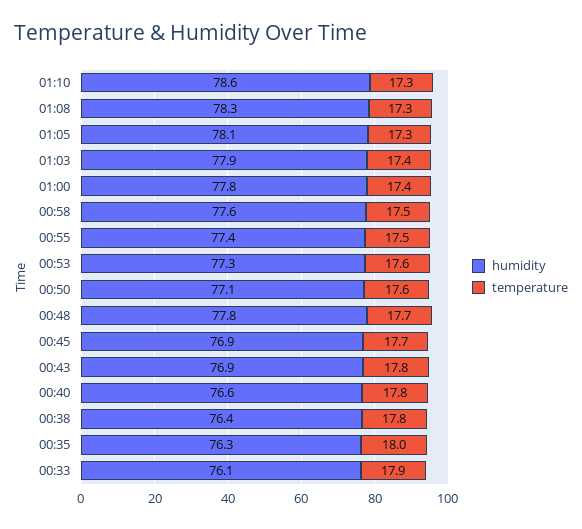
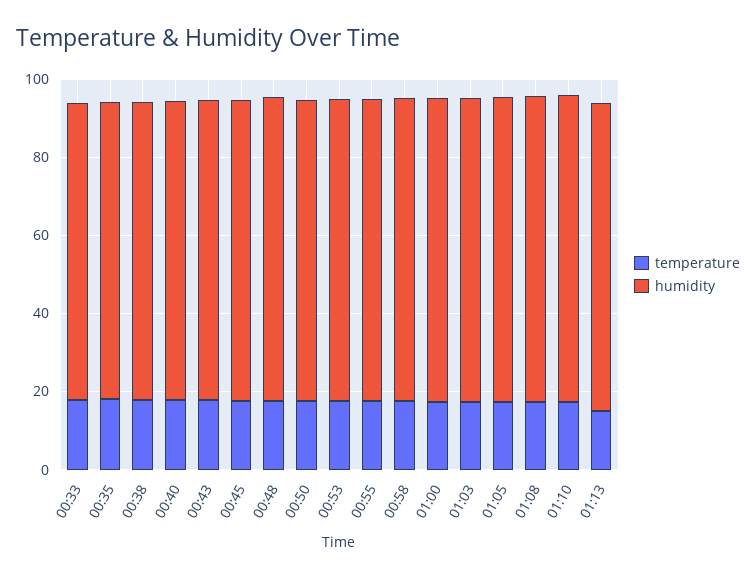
temperature, 01:13: none -> 15
humidity, 01:13: none -> 80

